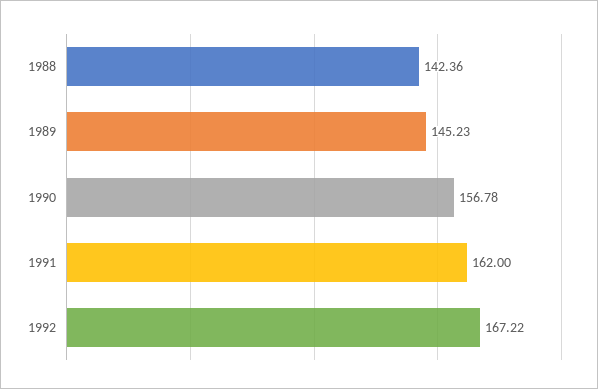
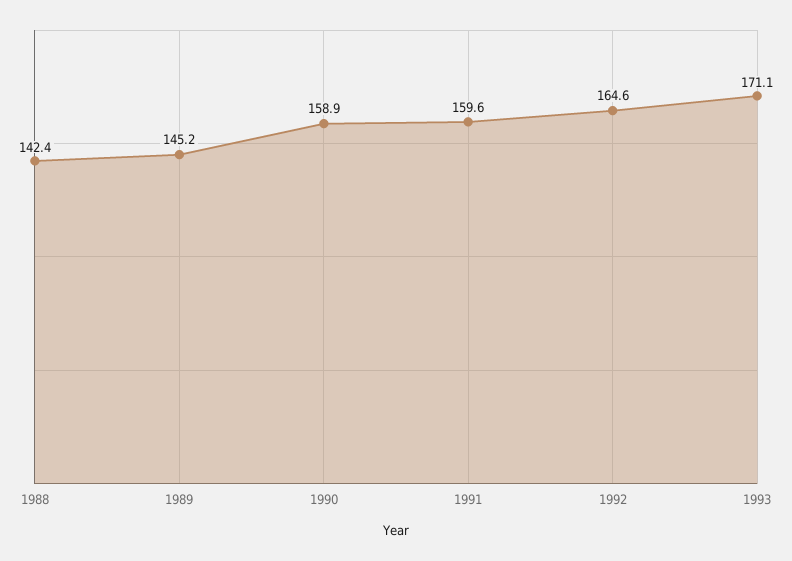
1990: 156.78 -> 158.9
1991: 162 -> 159.6
1992: 167.22 -> 164.6
1993: none -> 171.1

